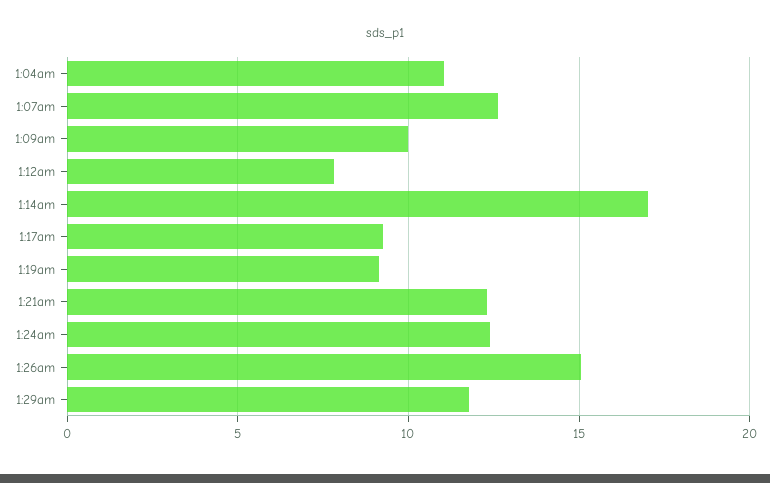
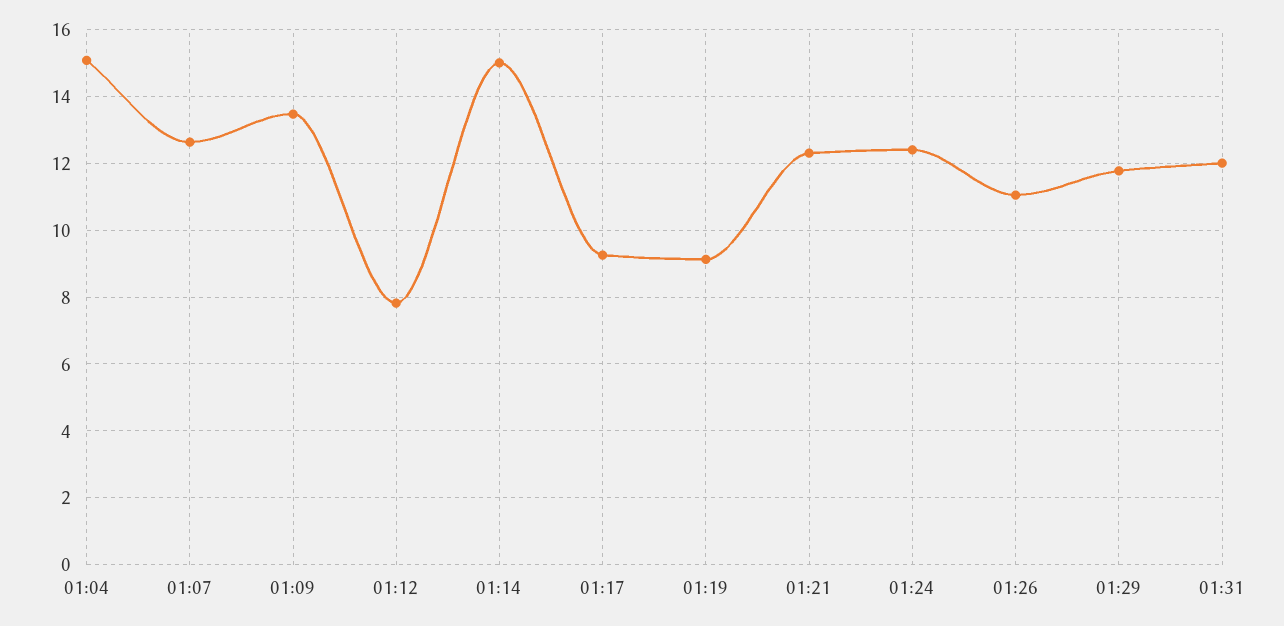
1:04am: 11 -> 15
1:09am: 10 -> 13.4
1:14am: 17 -> 15
1:26am: 15 -> 11
01:31: none -> 12

